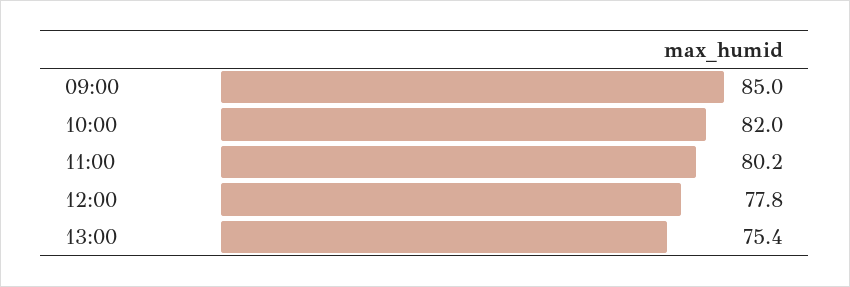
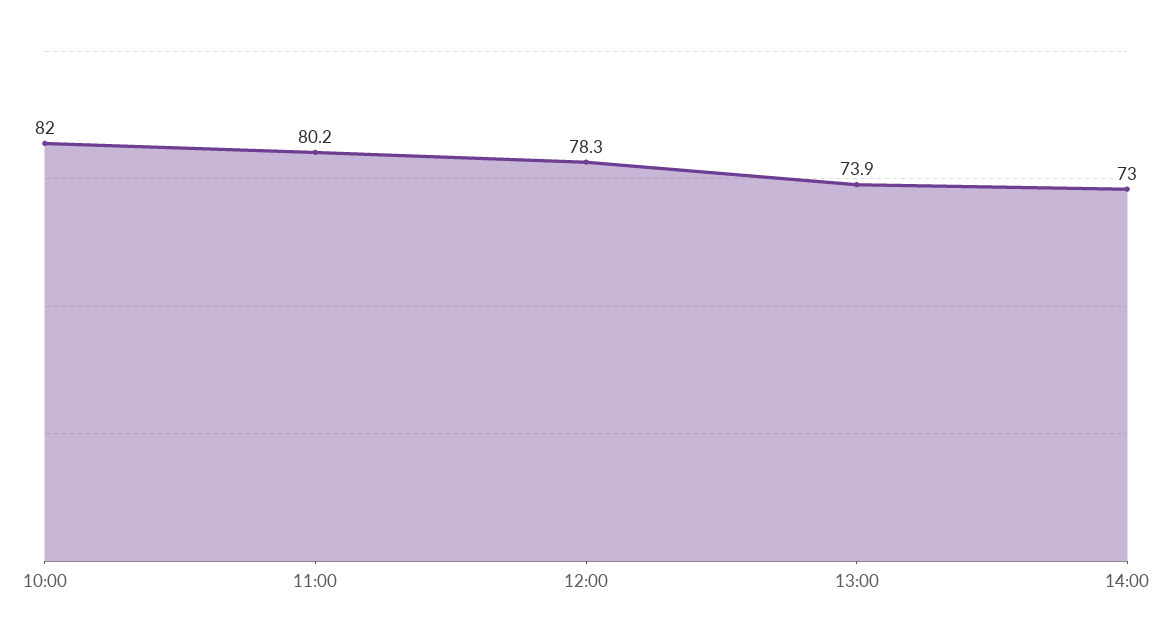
09:00: 85 -> none
12:00: 77.8 -> 78.3
13:00: 75.4 -> 73.9
14:00: none -> 73

